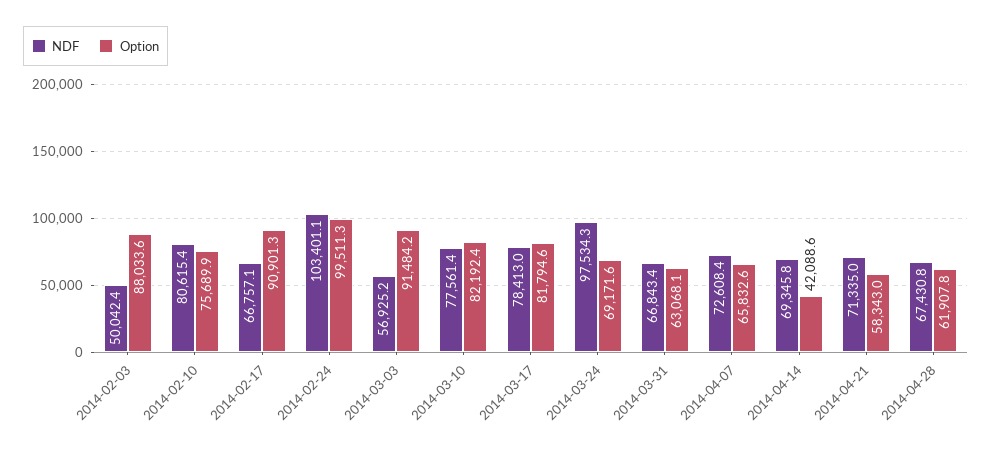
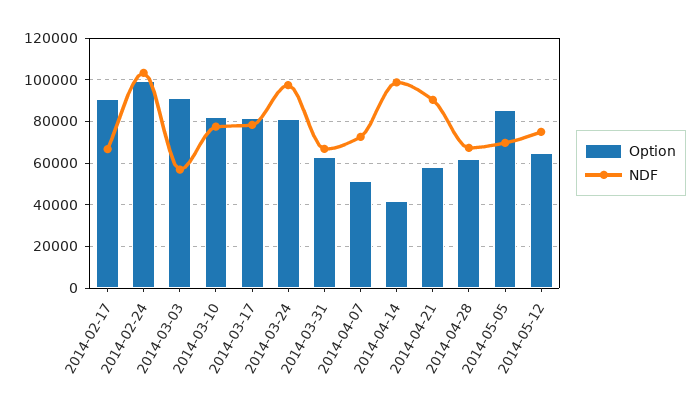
NDF, 2014-02-03: 50042.4 -> none
Option, 2014-02-03: 88033.6 -> none
NDF, 2014-02-10: 80615.4 -> none
Option, 2014-02-10: 75689.9 -> none
Option, 2014-03-24: 69171.6 -> 80000
Option, 2014-04-07: 65832.6 -> 50000
NDF, 2014-04-14: 69345.8 -> 100000
NDF, 2014-04-21: 71335 -> 90000
Option, 2014-05-05: none -> 85000
NDF, 2014-05-05: none -> 70000
Option, 2014-05-12: none -> 65000
NDF, 2014-05-12: none -> 75000

